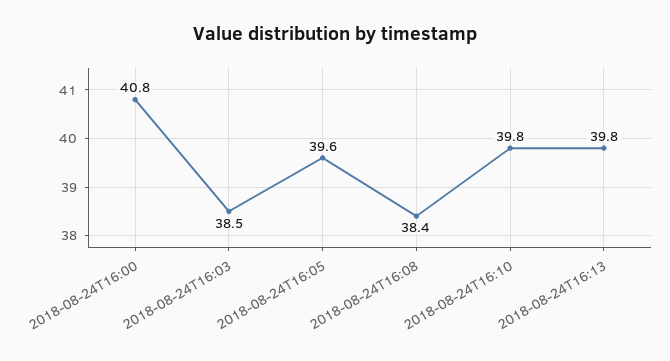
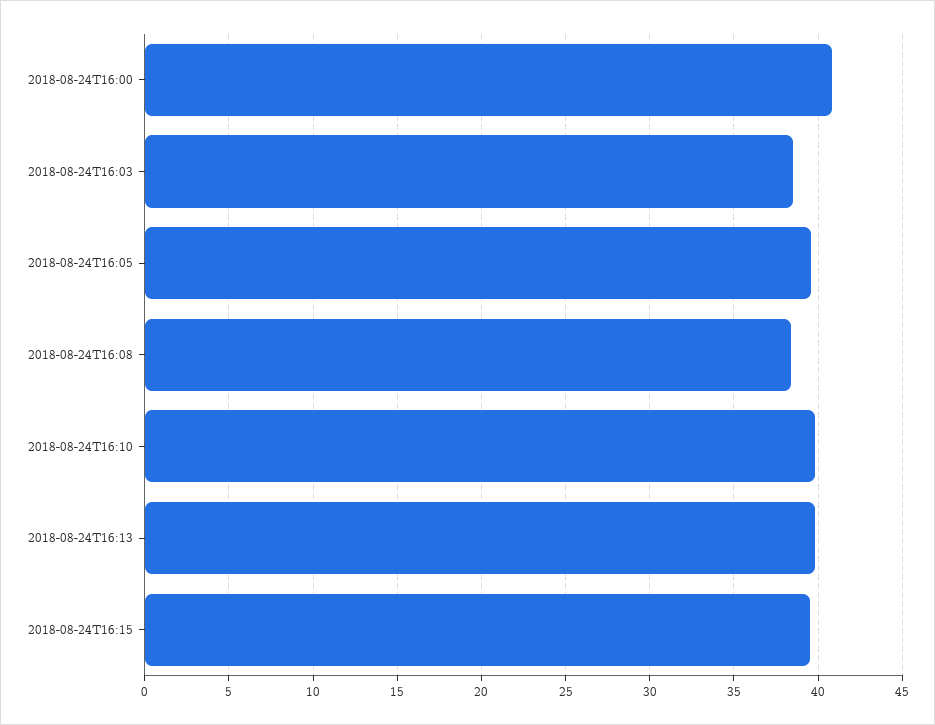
2018-08-24T16:15: none -> 39.5

